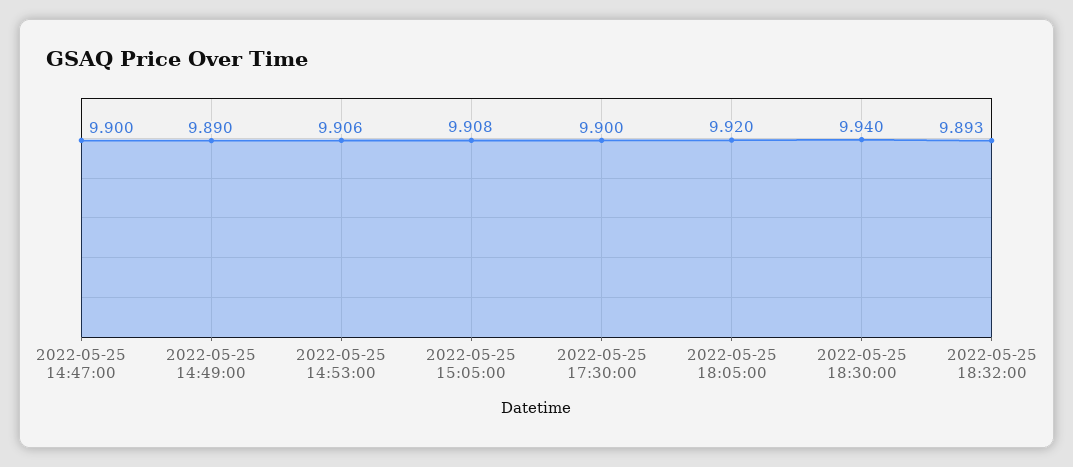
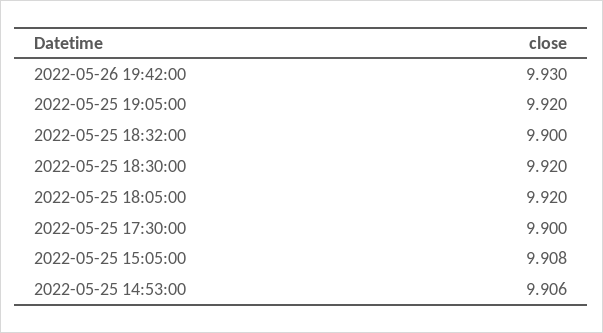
2022-05-25 14:47:00: 9.9 -> none
2022-05-25 14:49:00: 9.89 -> none
2022-05-25 18:30:00: 9.94 -> 9.92
2022-05-25 18:32:00: 9.893 -> 9.9
2022-05-26 19:42:00: none -> 9.93
2022-05-25 19:05:00: none -> 9.92

